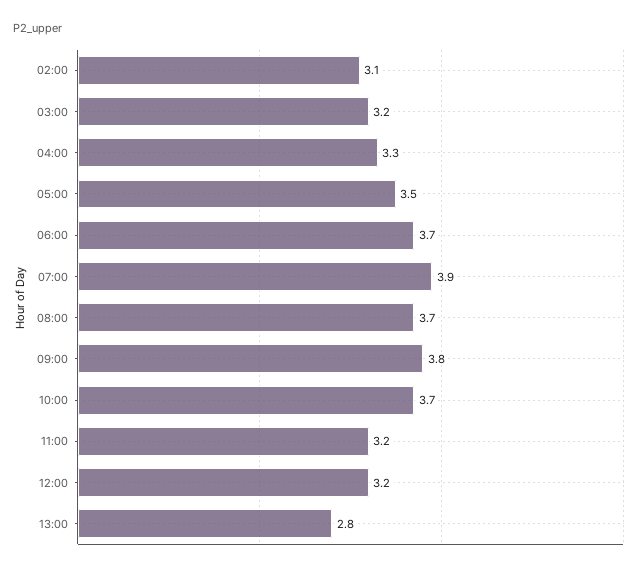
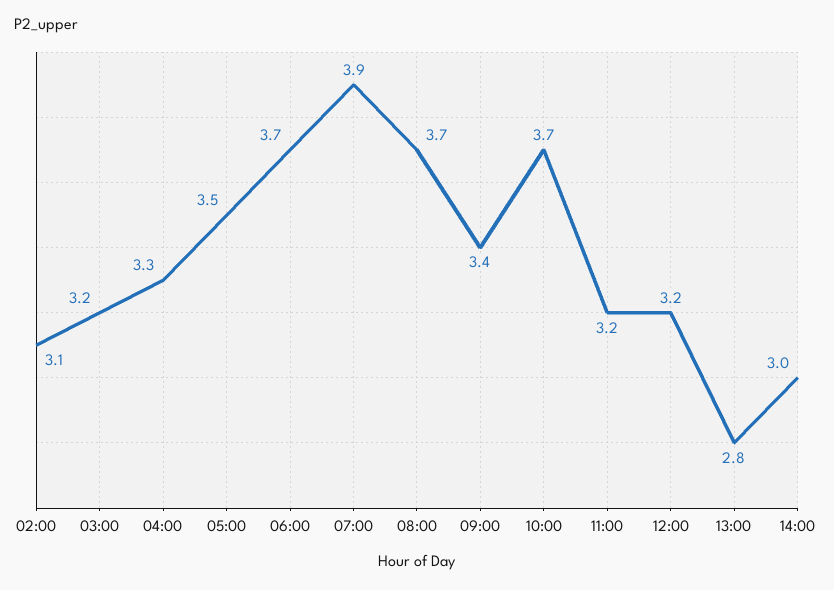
09:00: 3.8 -> 3.4
14:00: none -> 3

